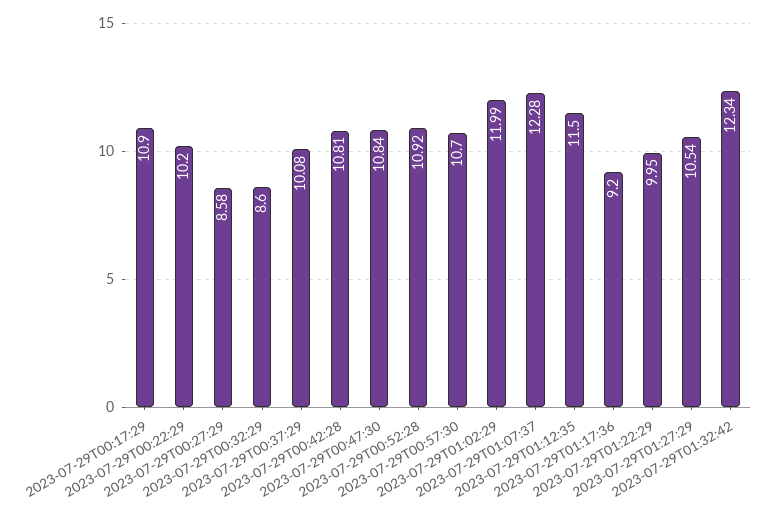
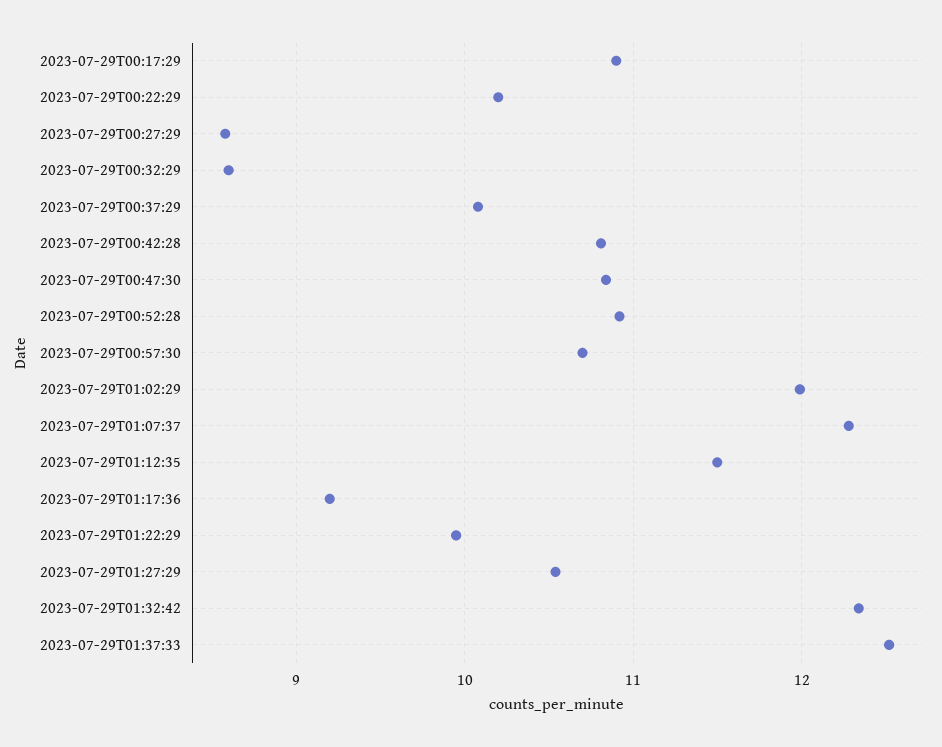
2023-07-29T01:37:33: none -> 12.5

